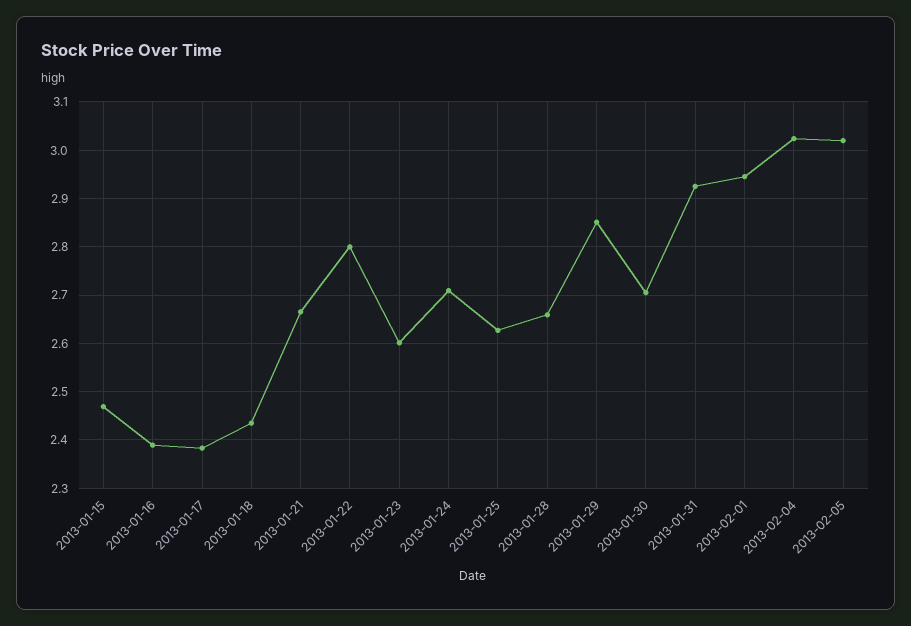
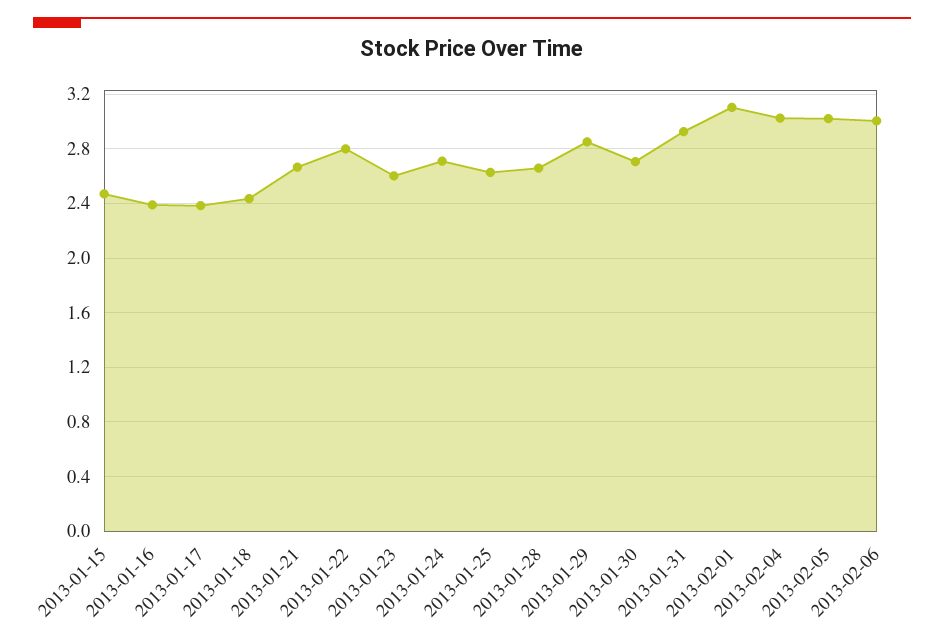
2013-02-01: 2.94 -> 3.1
2013-02-06: none -> 3

